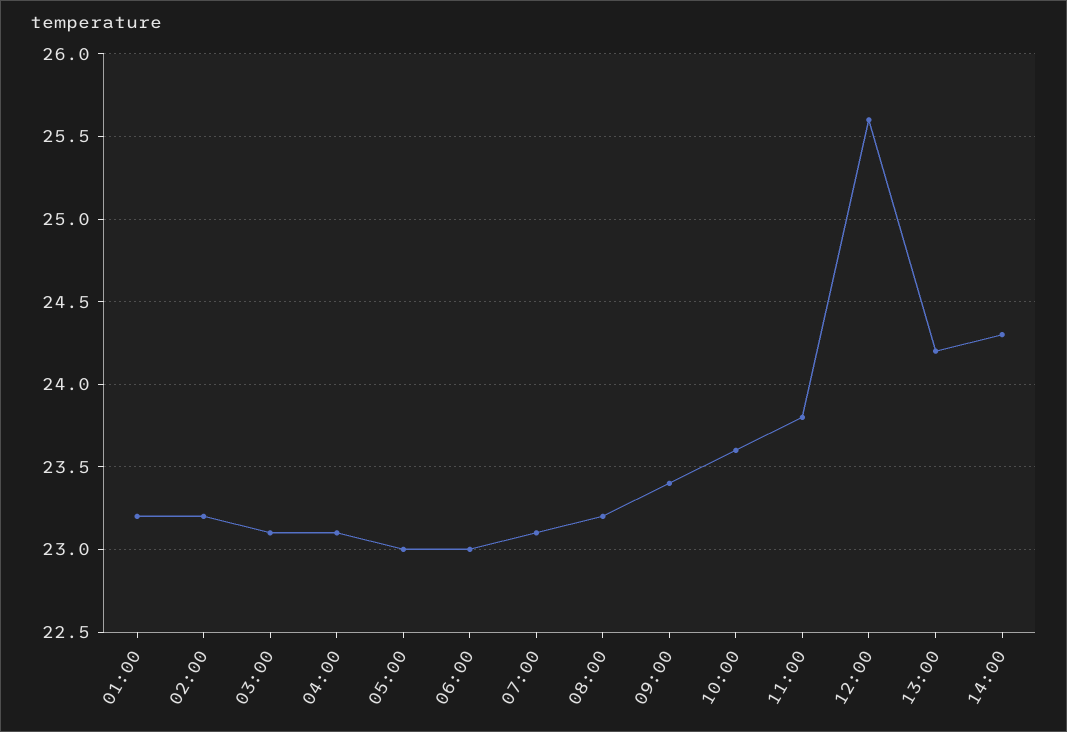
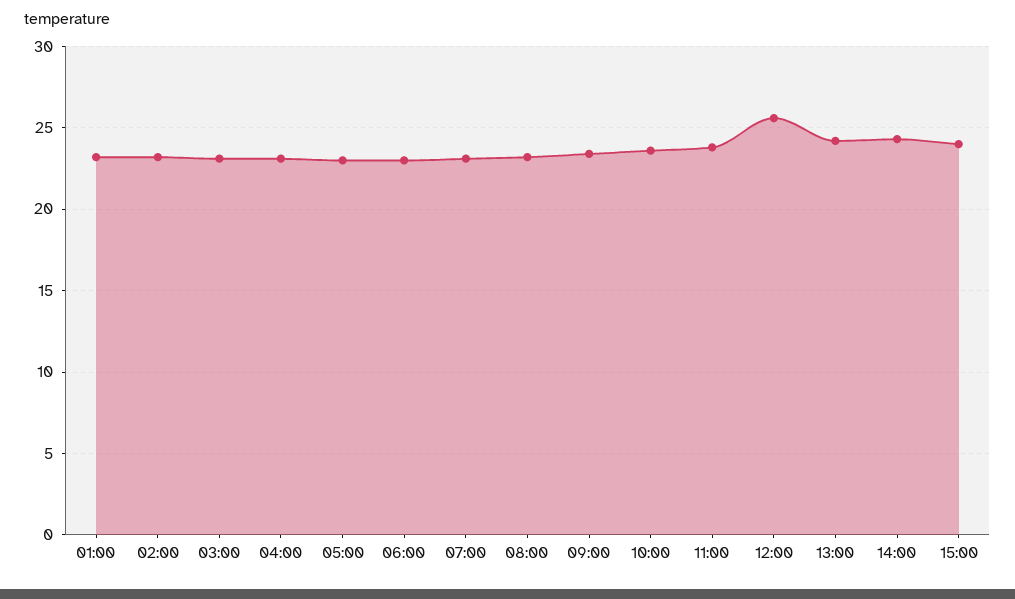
15:00: none -> 24

